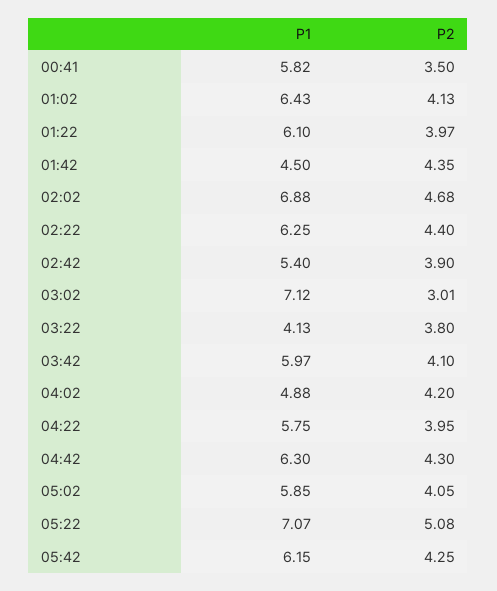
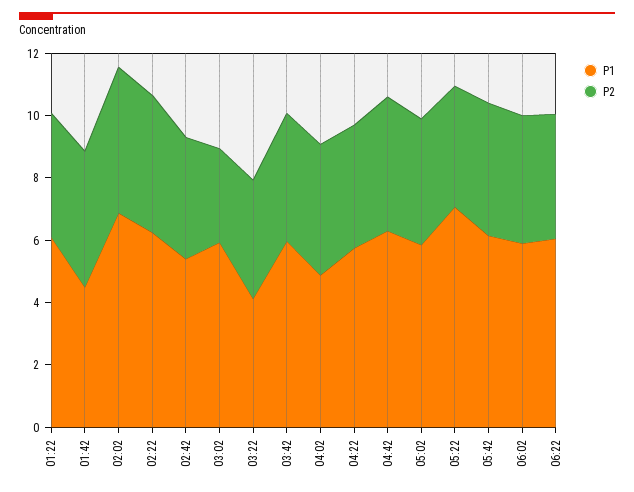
P1, 00:41: 5.82 -> none
P2, 00:41: 3.5 -> none
P1, 01:02: 6.43 -> none
P2, 01:02: 4.13 -> none
P1, 03:02: 7.12 -> 6
P2, 05:22: 5.08 -> 4
P1, 06:02: none -> 6
P2, 06:02: none -> 4
P1, 06:22: none -> 6
P2, 06:22: none -> 4

